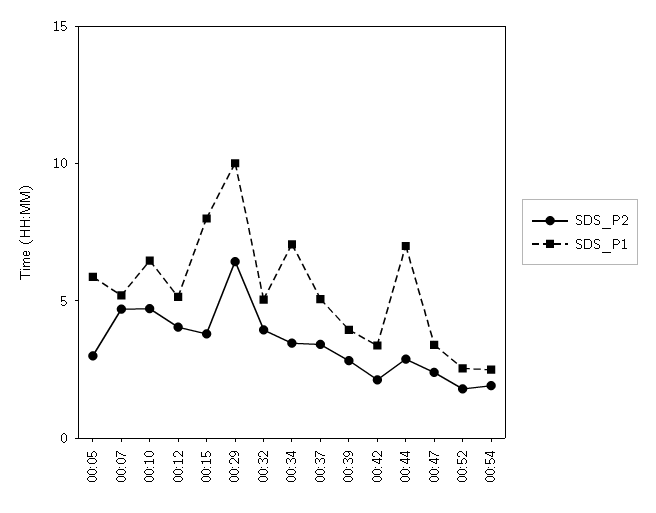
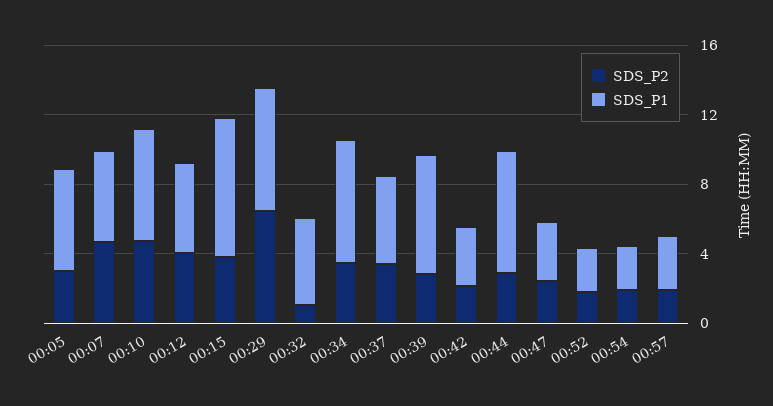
SDS_P1, 00:29: 10 -> 7
SDS_P2, 00:32: 4 -> 1
SDS_P1, 00:39: 4 -> 7
SDS_P2, 00:57: none -> 2
SDS_P1, 00:57: none -> 3

